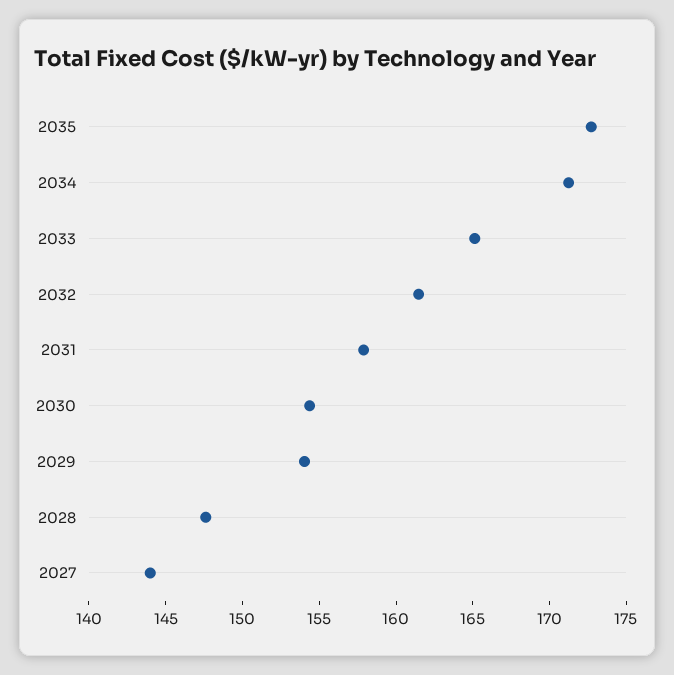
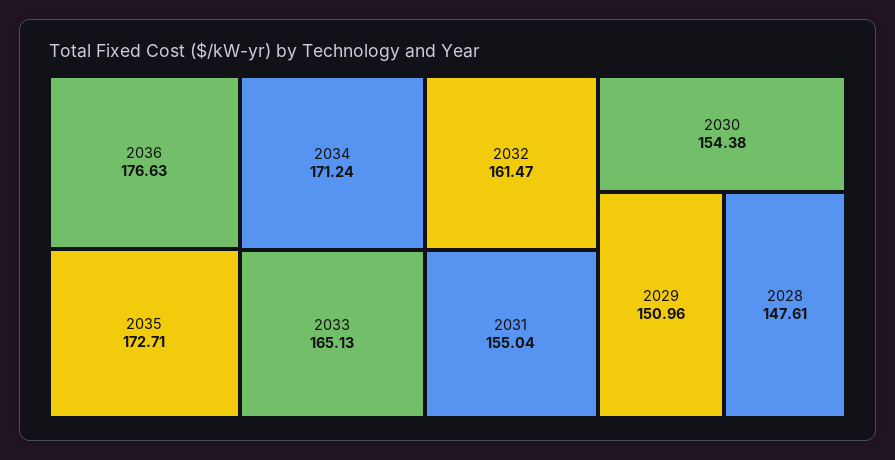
2031: 158 -> 155.04
2029: 154 -> 150.96
2027: 144 -> none
2036: none -> 176.63

